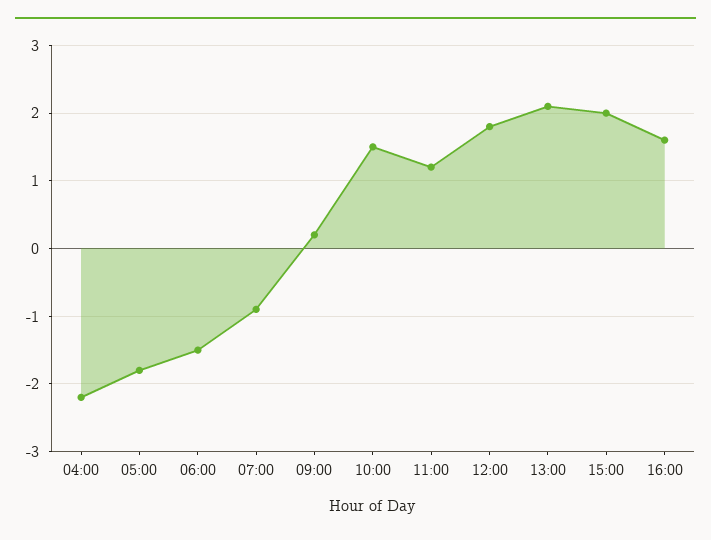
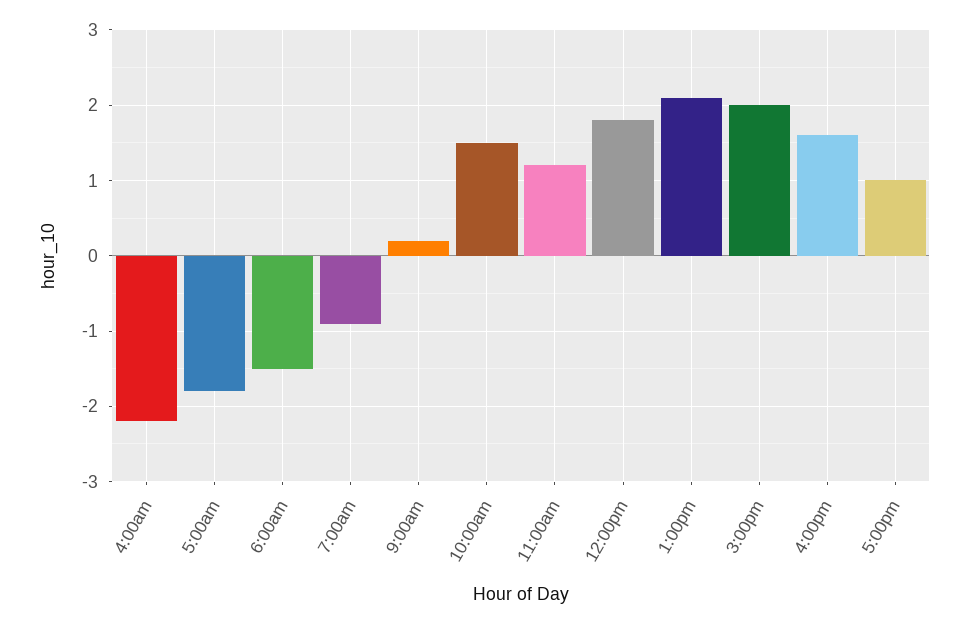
5:00pm: none -> 1

